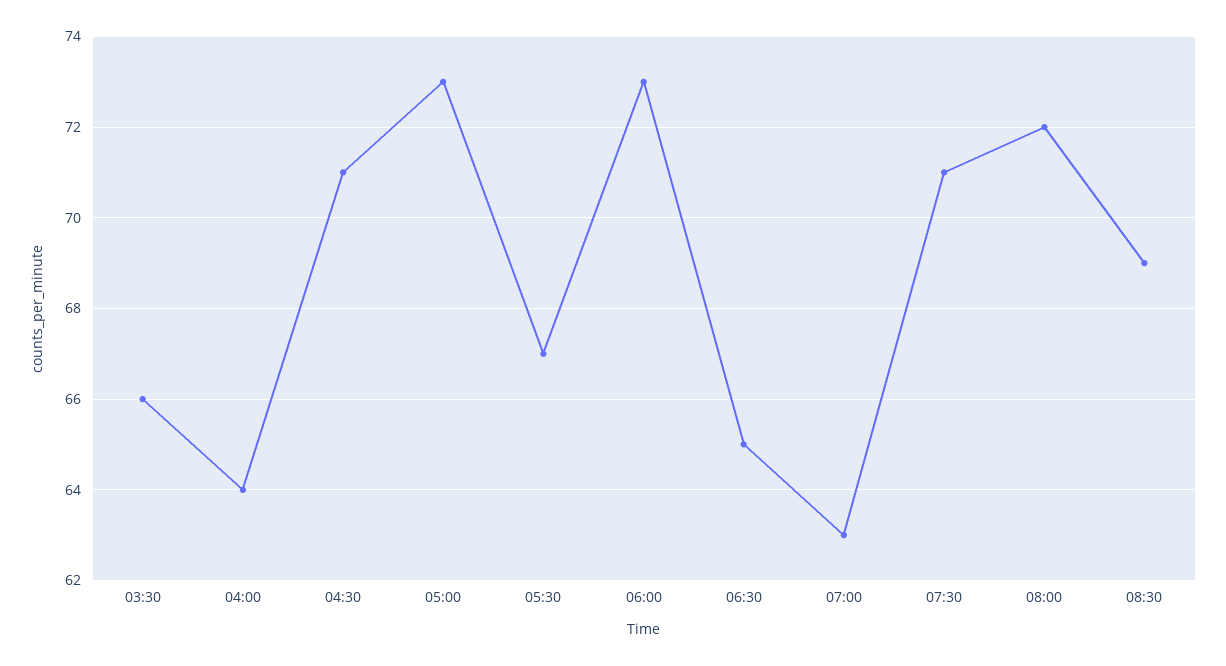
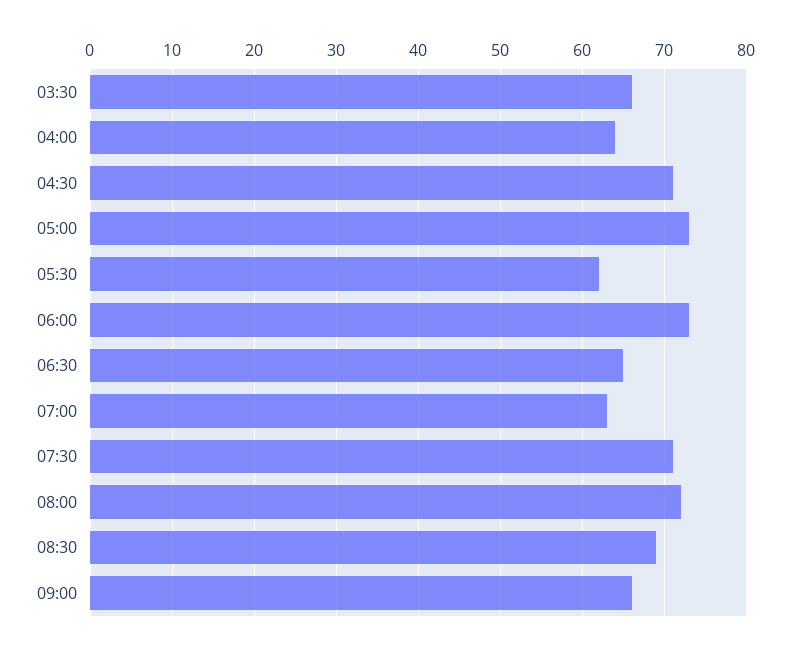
05:30: 67 -> 62
09:00: none -> 66

